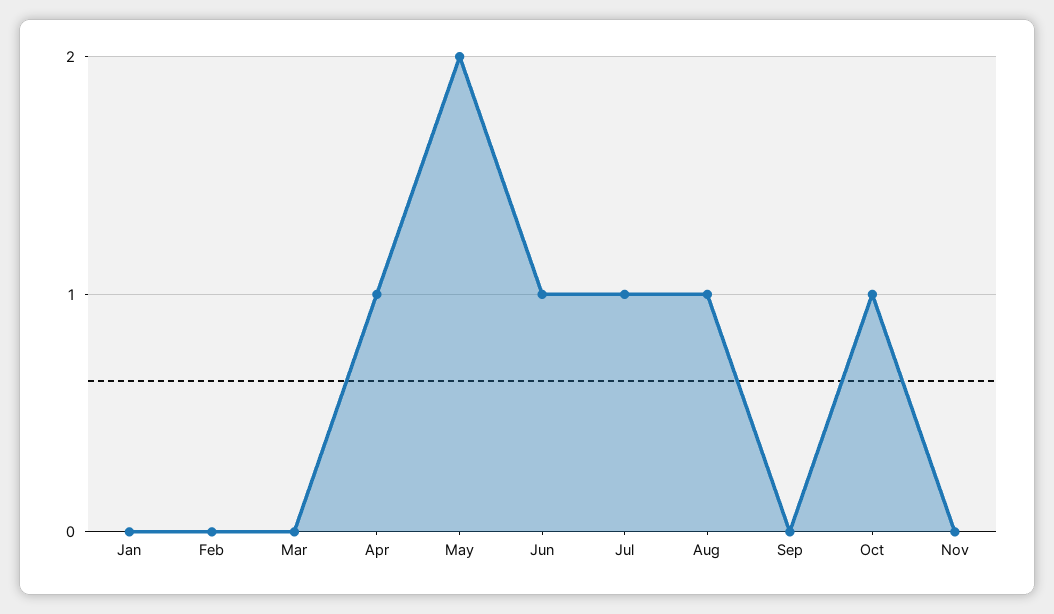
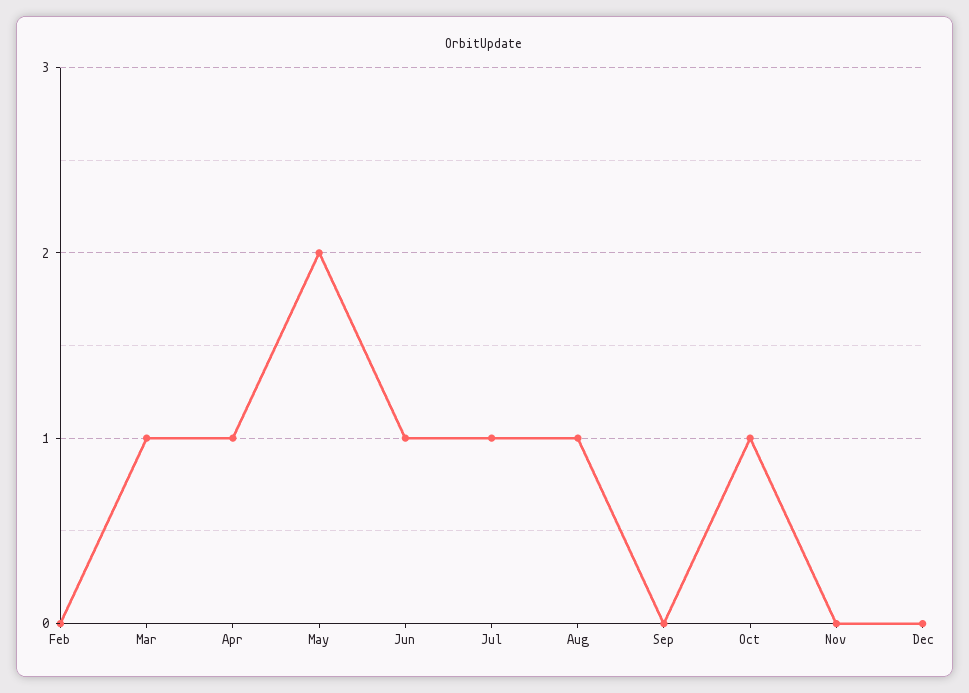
Jan: 0 -> none
Mar: 0 -> 1
Dec: none -> 0

